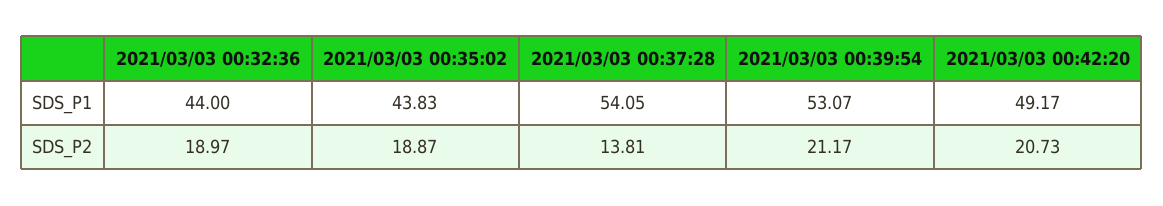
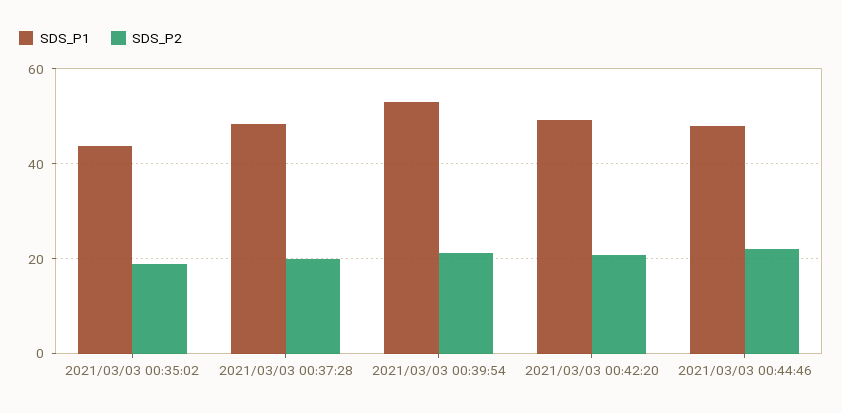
SDS_P1, 2021/03/03 00:32:36: 44 -> none
SDS_P1, 2021/03/03 00:37:28: 54.05 -> 48
SDS_P2, 2021/03/03 00:32:36: 18.97 -> none
SDS_P2, 2021/03/03 00:37:28: 13.81 -> 20
SDS_P1, 2021/03/03 00:44:46: none -> 48
SDS_P2, 2021/03/03 00:44:46: none -> 22

